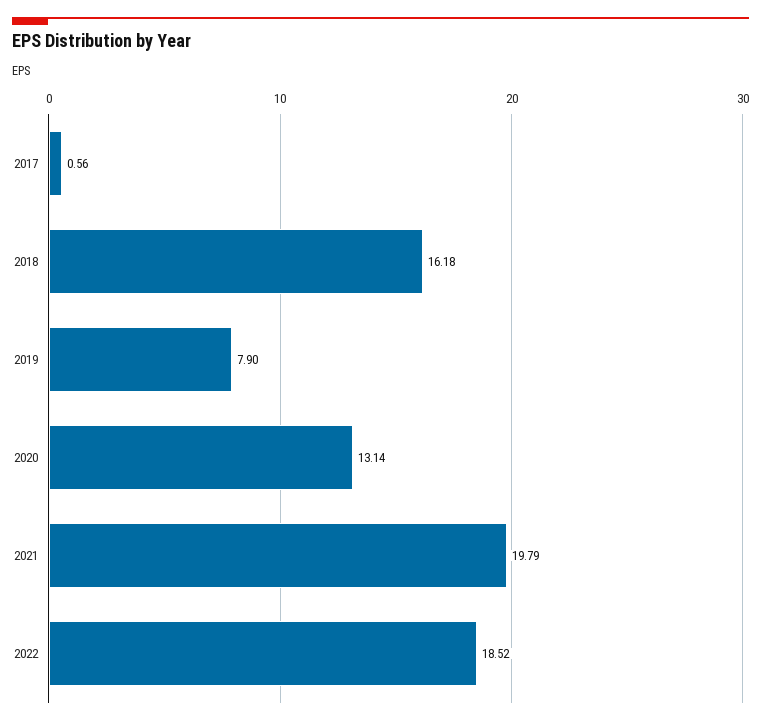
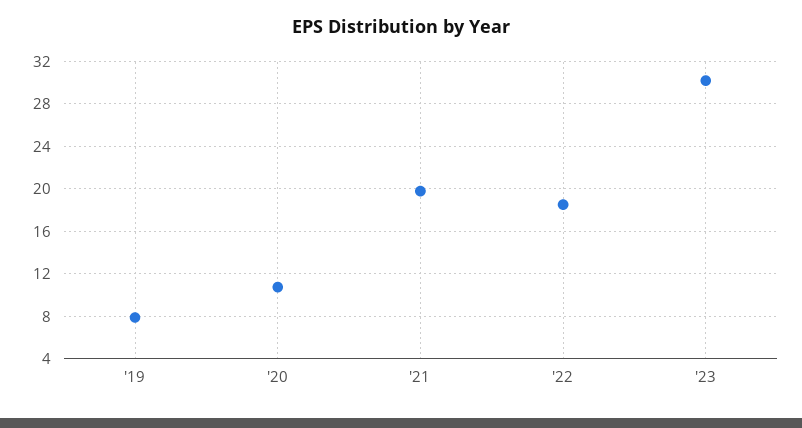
2017: 0.56 -> none
2018: 16.18 -> none
2020: 13.14 -> 11
'23: none -> 30

